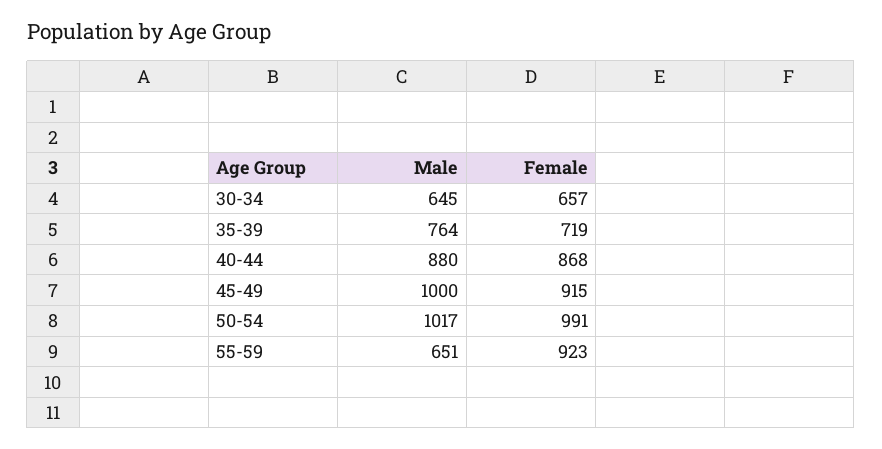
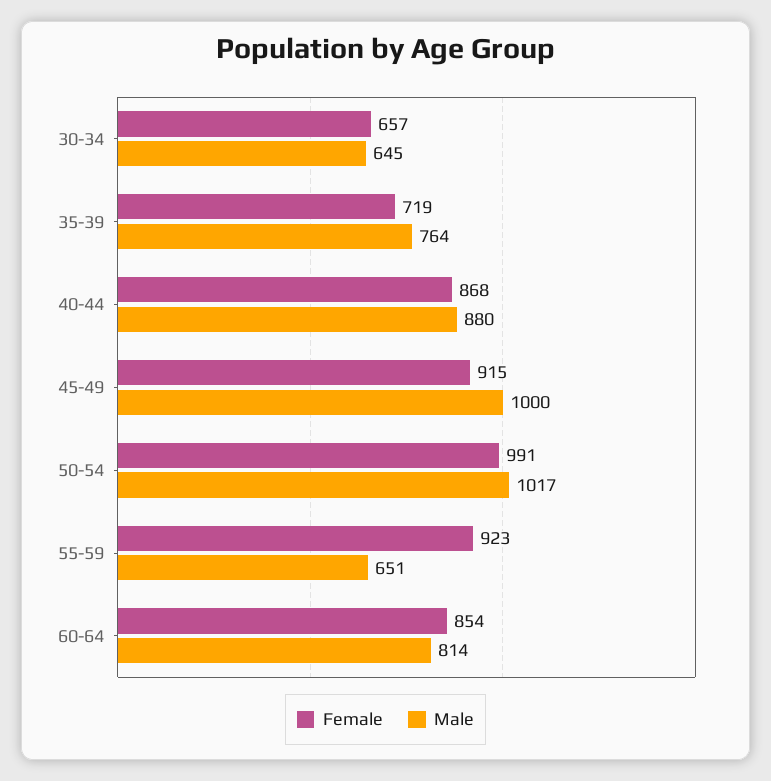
Female, 60-64: none -> 854
Male, 60-64: none -> 814

